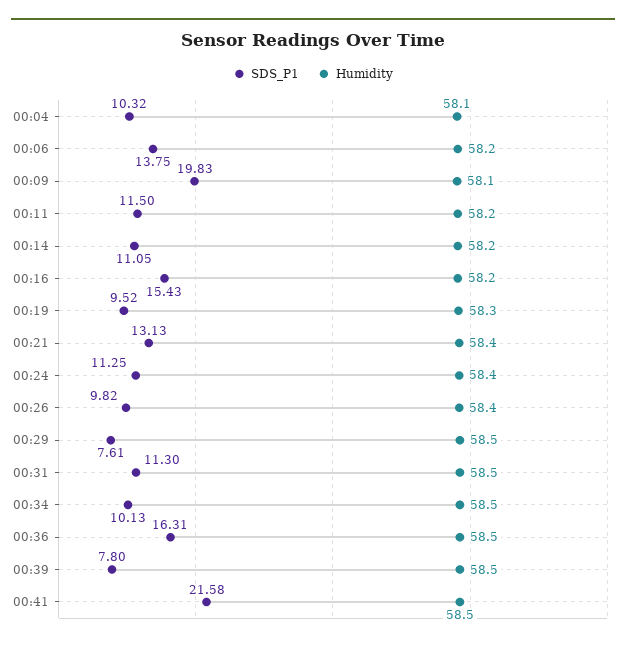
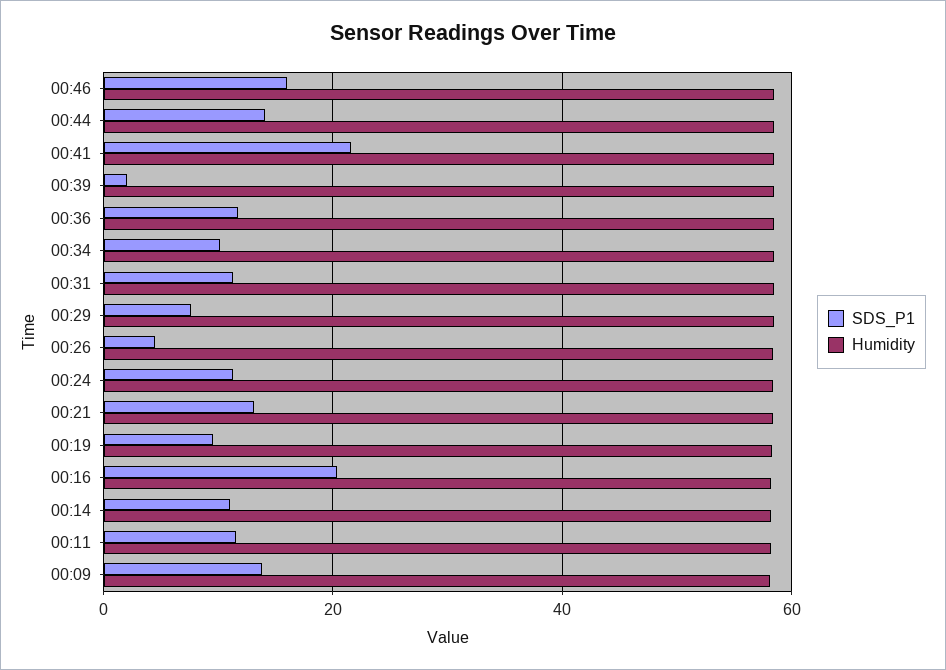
SDS_P1, 00:04: 10.32 -> none
Humidity, 00:04: 58.1 -> none
SDS_P1, 00:06: 13.75 -> none
Humidity, 00:06: 58.2 -> none
SDS_P1, 00:09: 19.83 -> 14
SDS_P1, 00:16: 15.43 -> 20
SDS_P1, 00:26: 9.82 -> 4
SDS_P1, 00:36: 16.31 -> 12
SDS_P1, 00:39: 7.8 -> 2
SDS_P1, 00:46: none -> 16
Humidity, 00:46: none -> 58
SDS_P1, 00:44: none -> 14
Humidity, 00:44: none -> 58

